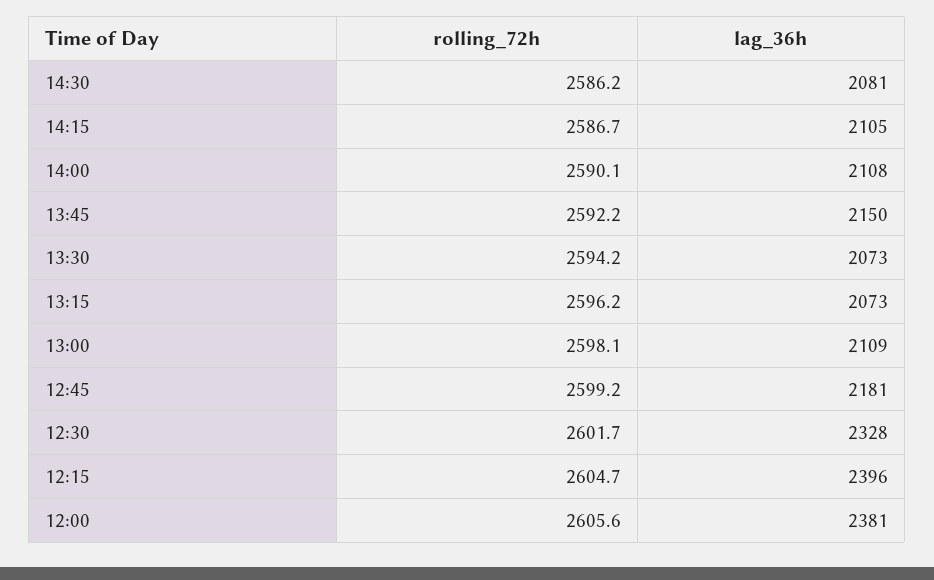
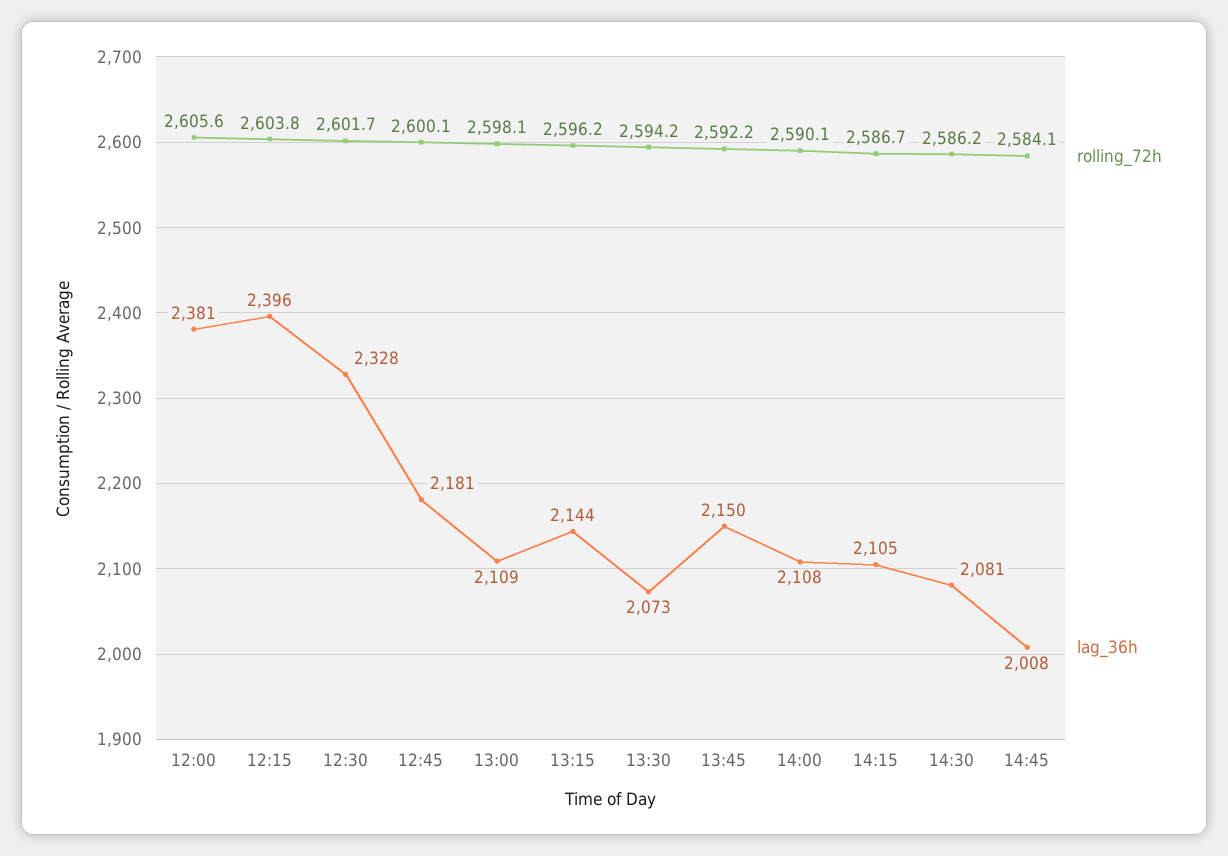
lag_36h, 13:15: 2073 -> 2144
rolling_72h, 12:45: 2599.2 -> 2600.1
rolling_72h, 12:15: 2604.7 -> 2603.8
rolling_72h, 14:45: none -> 2584.1
lag_36h, 14:45: none -> 2008

